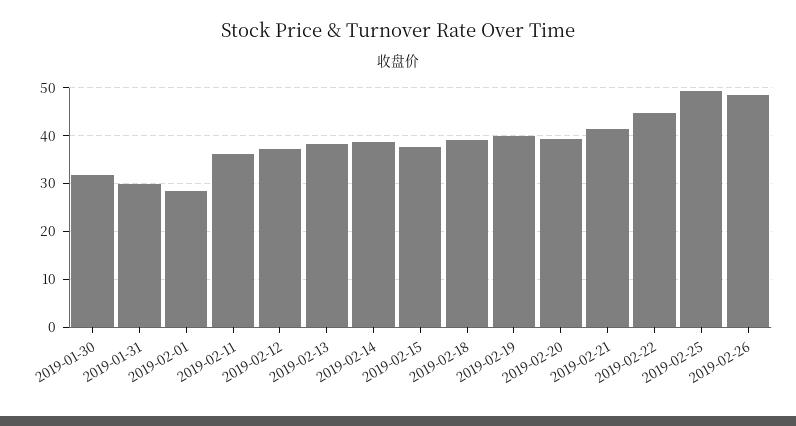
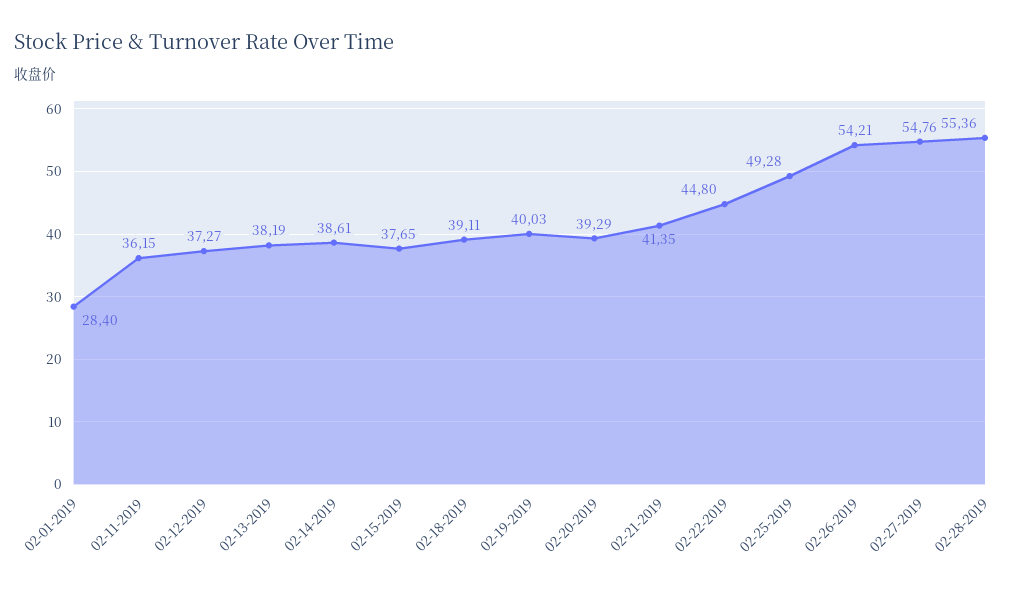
2019-01-30: 32 -> none
2019-01-31: 30 -> none
2019-02-26: 48 -> 54.21
02-27-2019: none -> 54.76
02-28-2019: none -> 55.36

